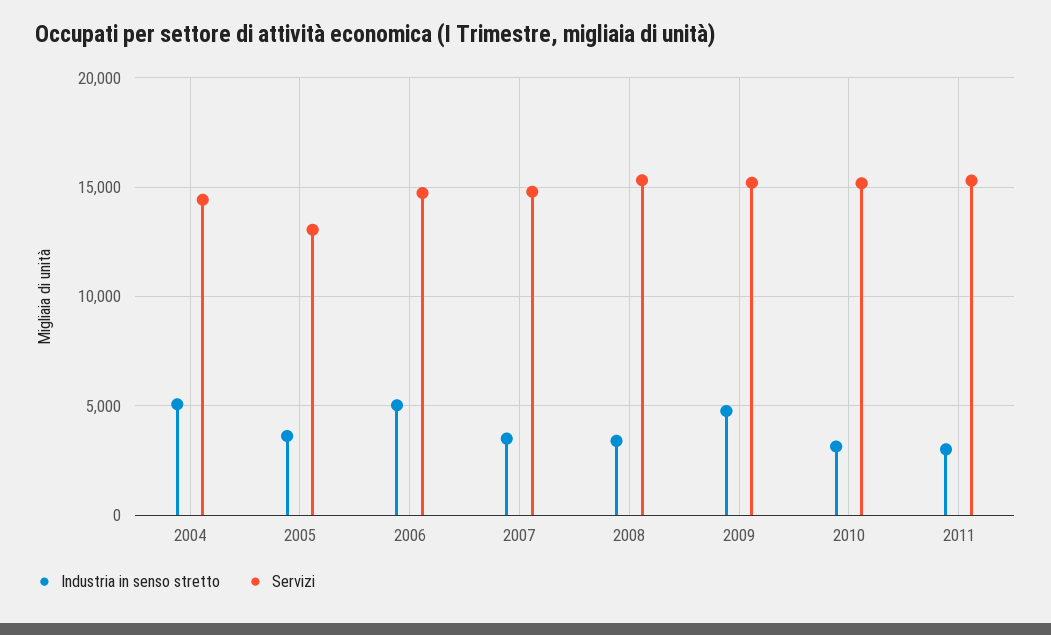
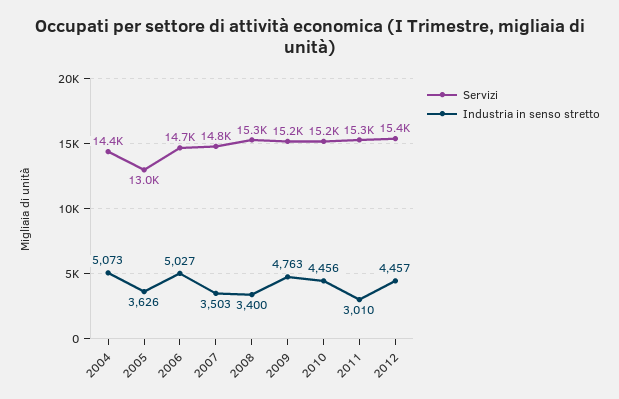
Industria in senso stretto, 2010: 3000 -> 4456
Servizi, 2012: none -> 15400
Industria in senso stretto, 2012: none -> 4457

